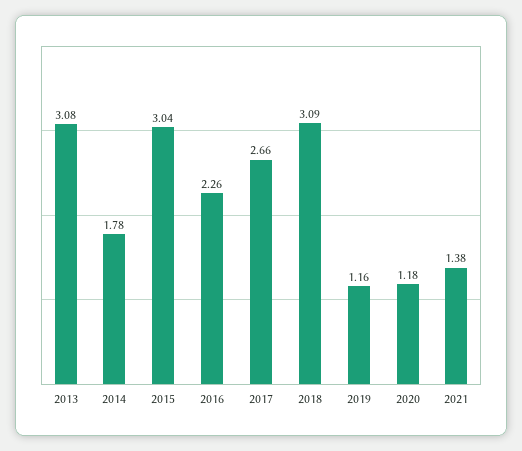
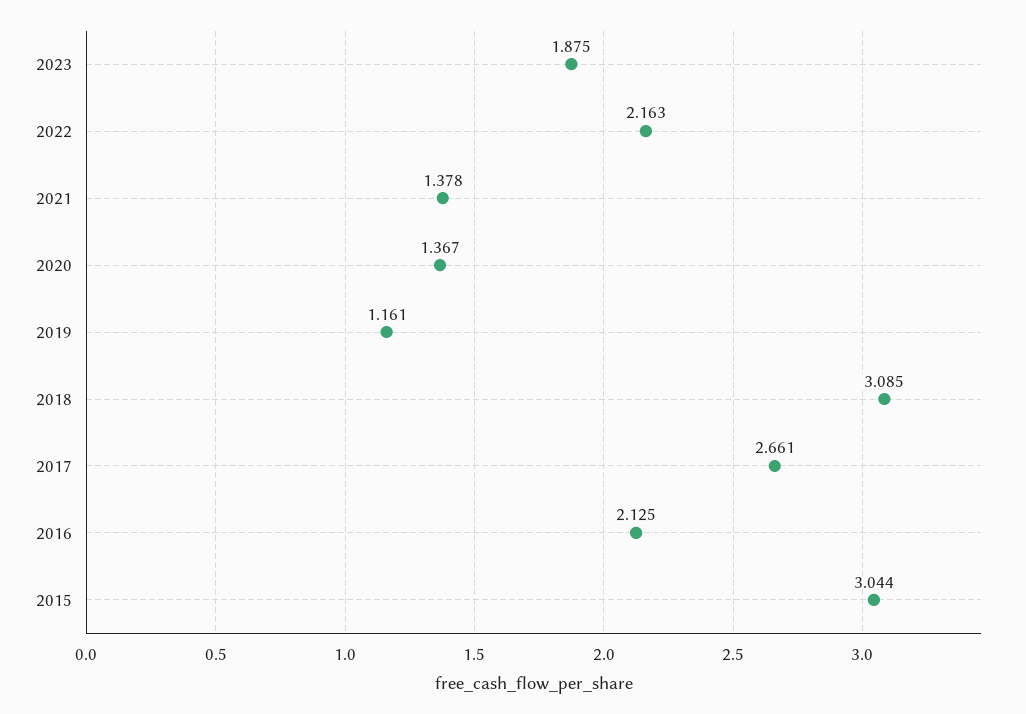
2013: 3.08 -> none
2014: 1.78 -> none
2016: 2.26 -> 2.125
2020: 1.18 -> 1.367
2023: none -> 1.875
2022: none -> 2.163

